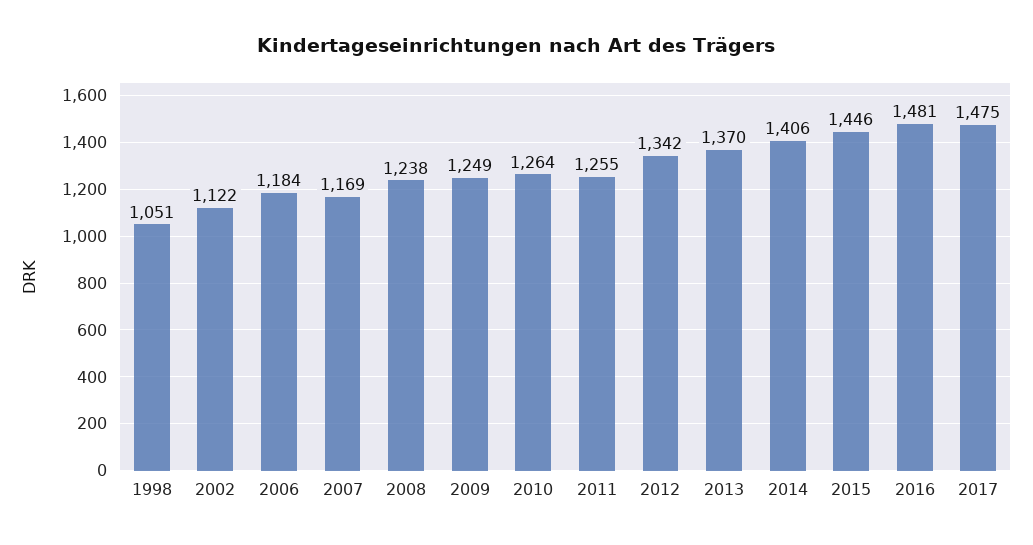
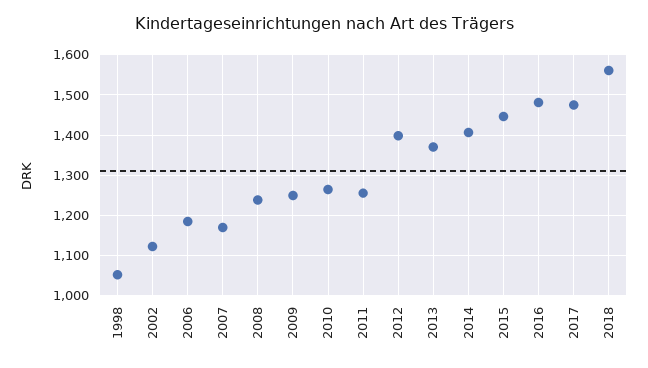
2012: 1342 -> 1400
2018: none -> 1560

